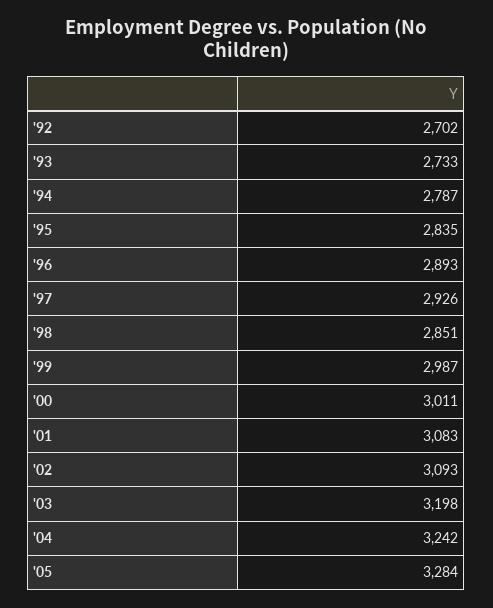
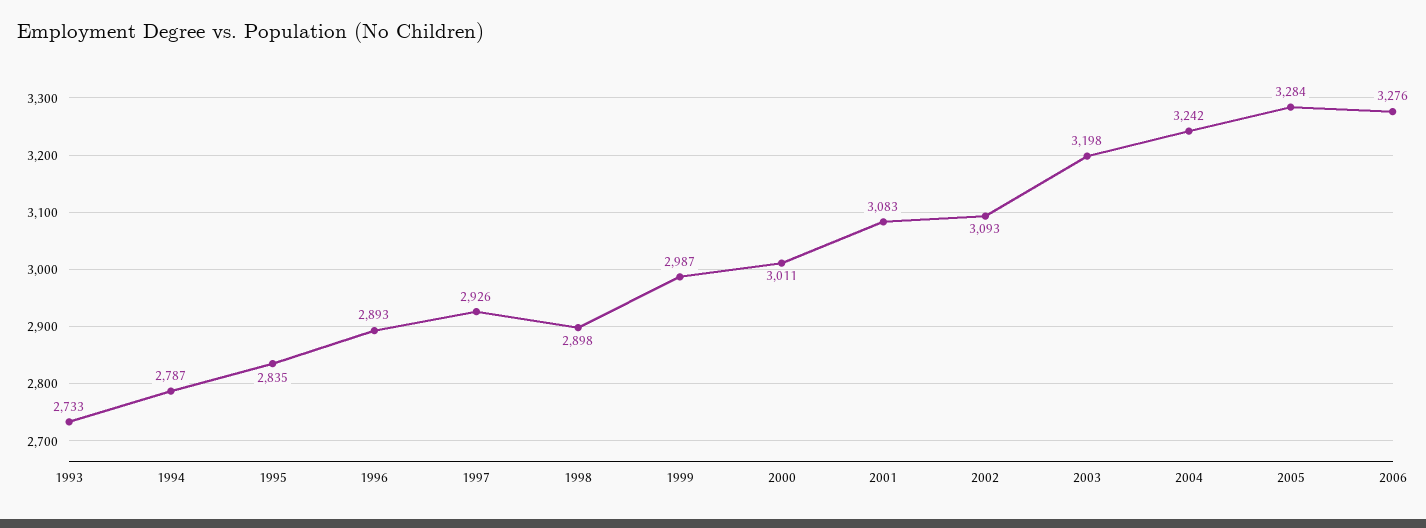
'92: 2702 -> none
'98: 2851 -> 2898
2006: none -> 3276

